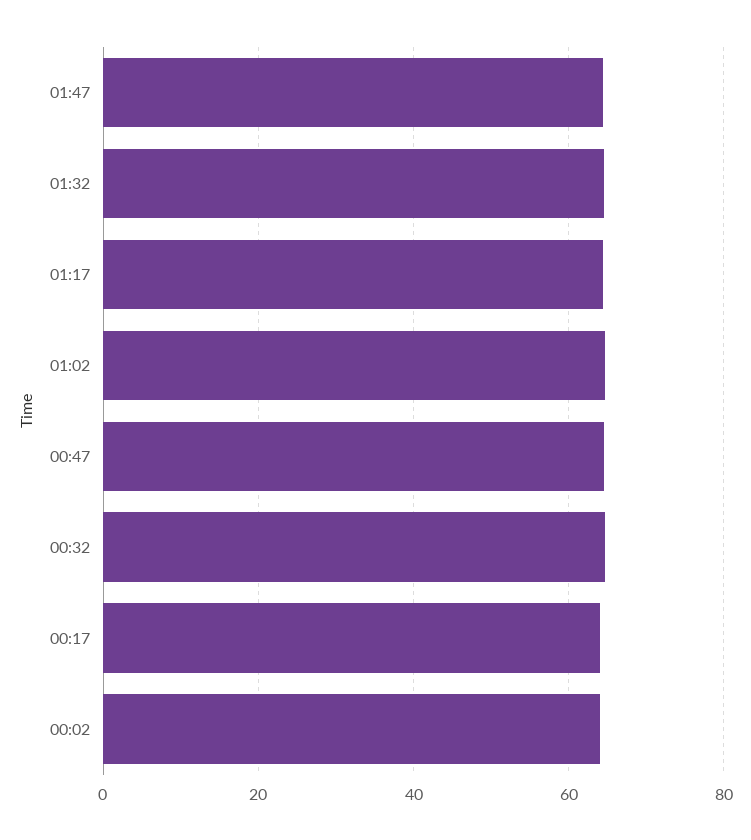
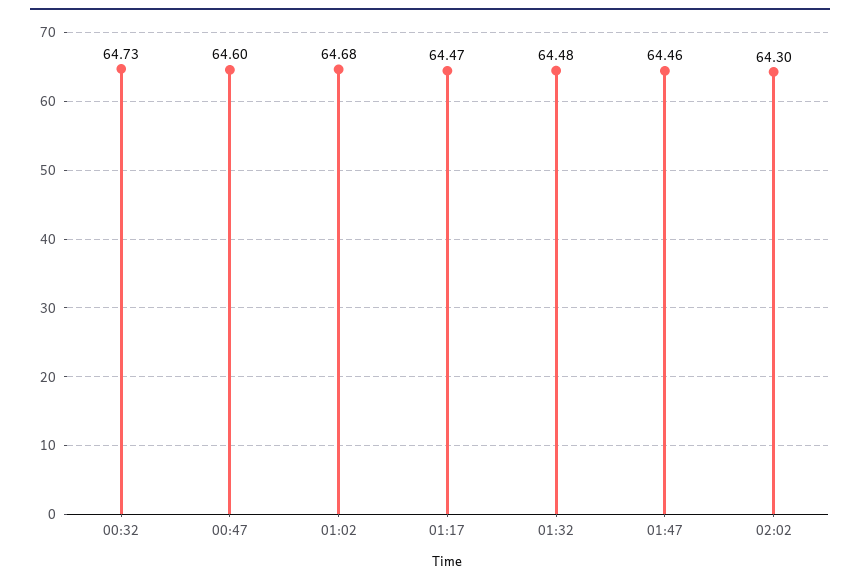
00:17: 64 -> none
00:02: 64 -> none
02:02: none -> 64.3

